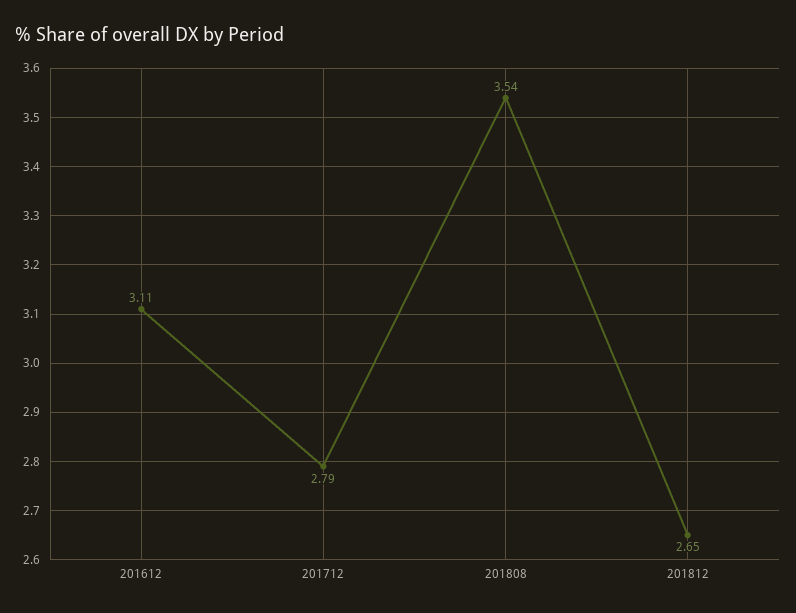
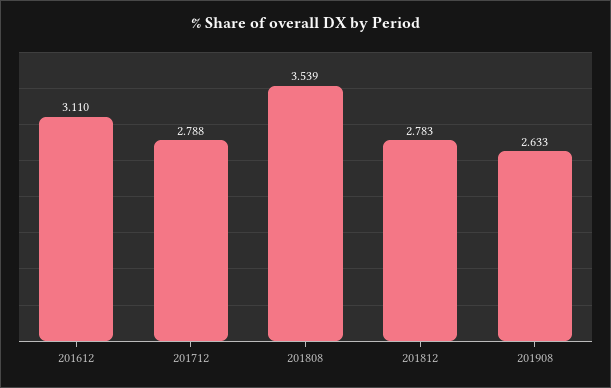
201812: 2.65 -> 2.783
201908: none -> 2.633

